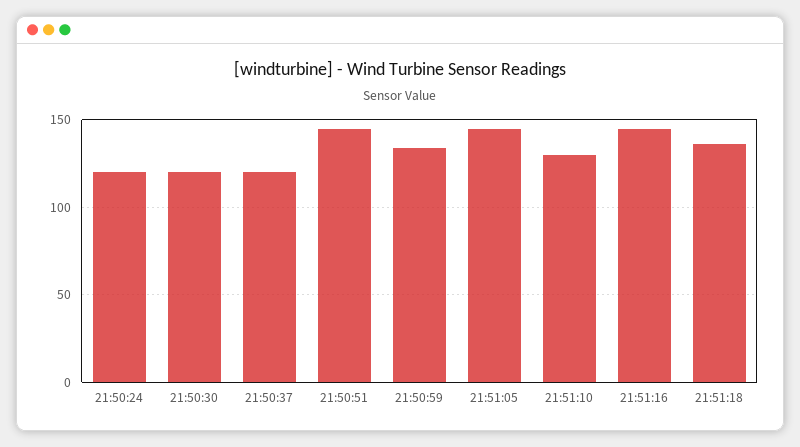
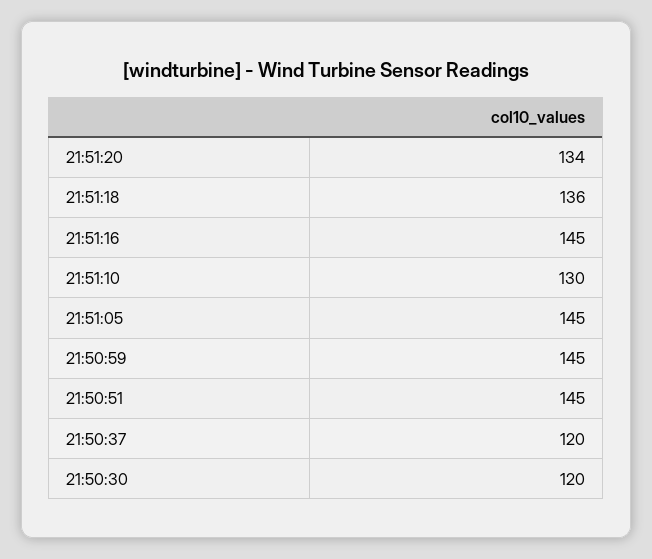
21:50:24: 120 -> none
21:50:59: 135 -> 145
21:51:20: none -> 134

